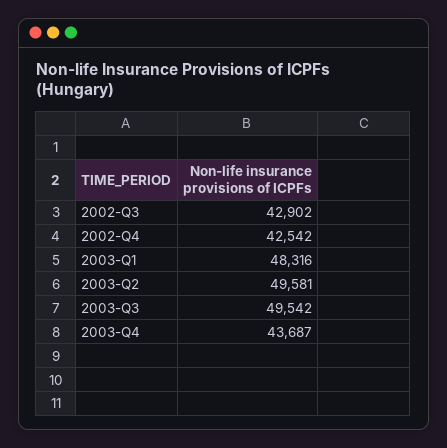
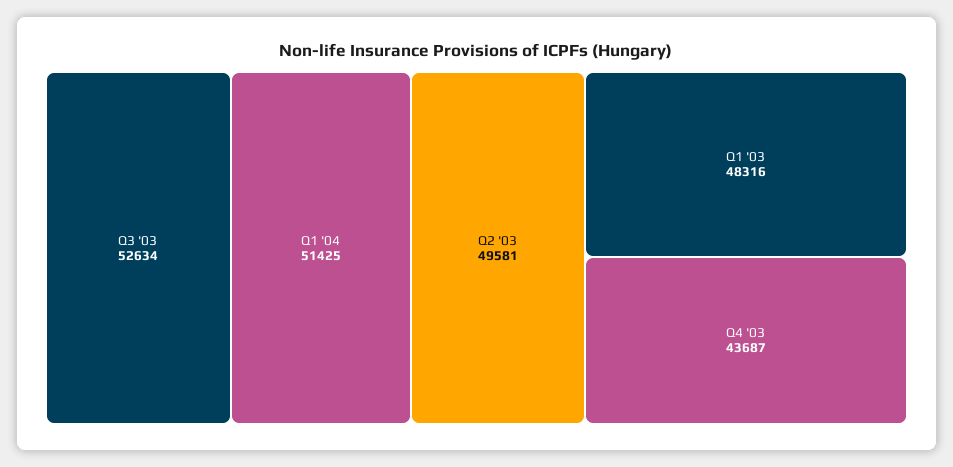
2002-Q3: 42902 -> none
2002-Q4: 42542 -> none
2003-Q3: 49542 -> 52634
Q1 '04: none -> 51425

